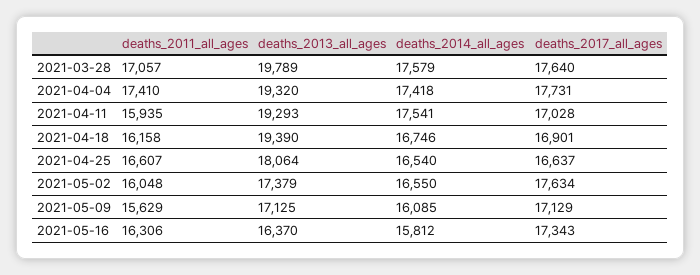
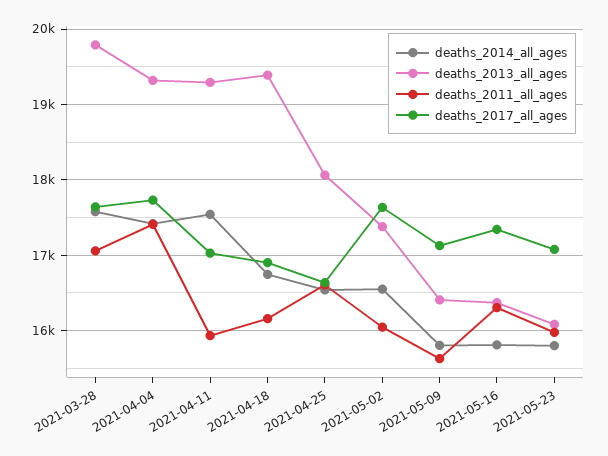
deaths_2013_all_ages, 2021-05-09: 17125 -> 16400
deaths_2014_all_ages, 2021-05-09: 16085 -> 15800
deaths_2014_all_ages, 2021-05-23: none -> 15800
deaths_2013_all_ages, 2021-05-23: none -> 16100
deaths_2011_all_ages, 2021-05-23: none -> 16000
deaths_2017_all_ages, 2021-05-23: none -> 17100

